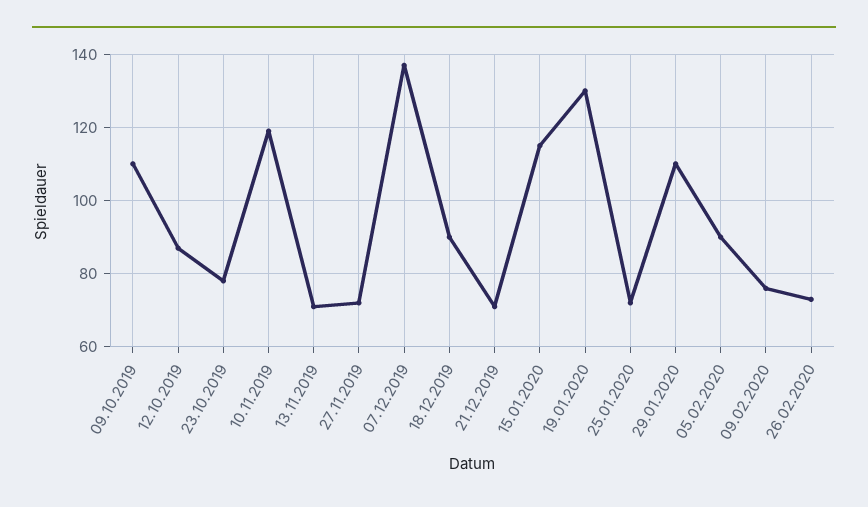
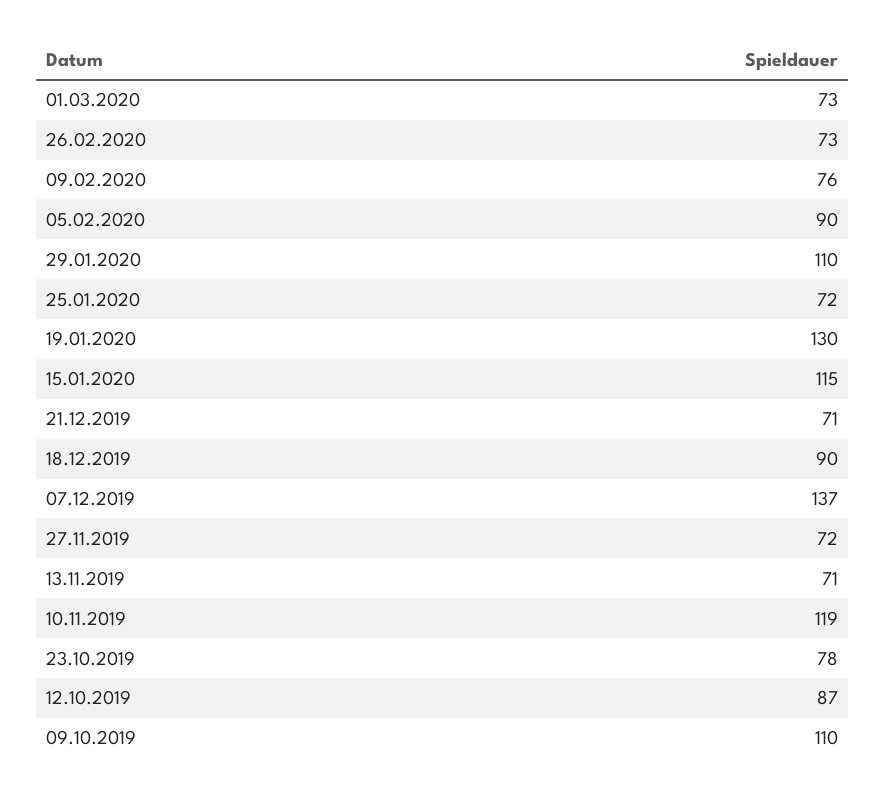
01.03.2020: none -> 73

